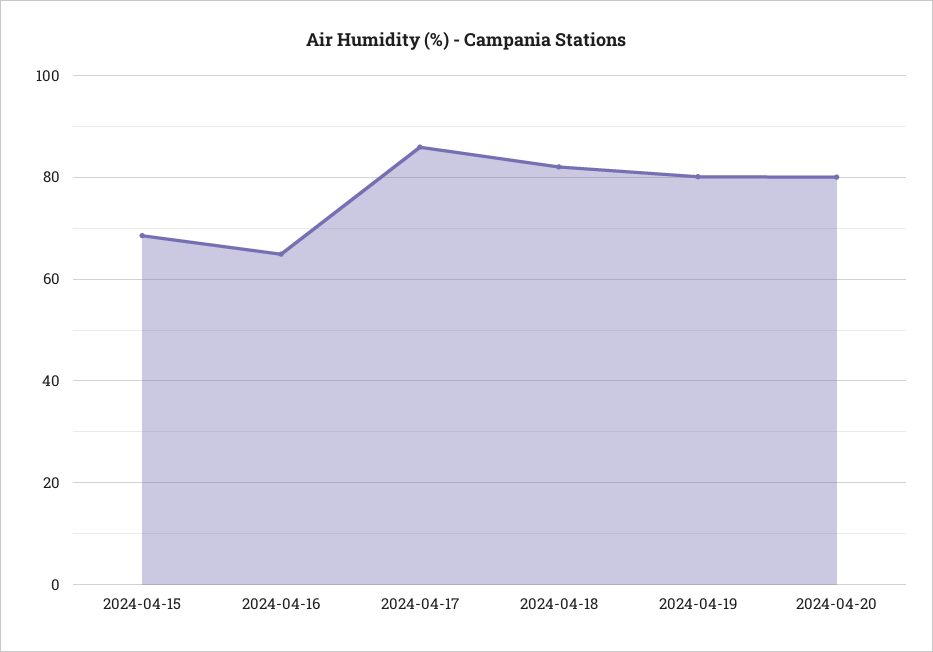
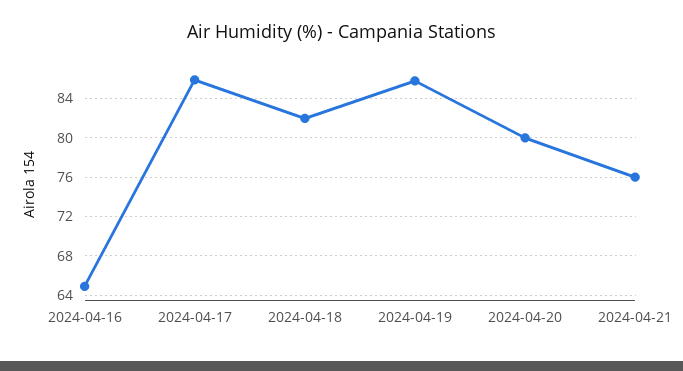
2024-04-15: 68 -> none
2024-04-19: 80 -> 86
2024-04-21: none -> 76

